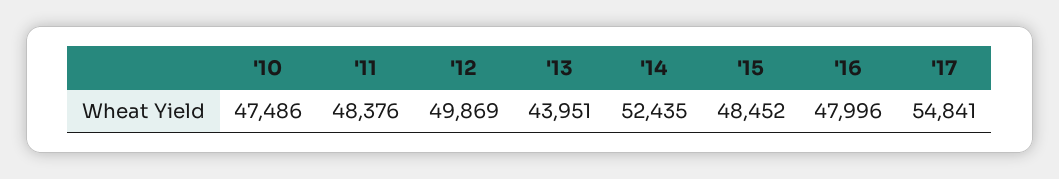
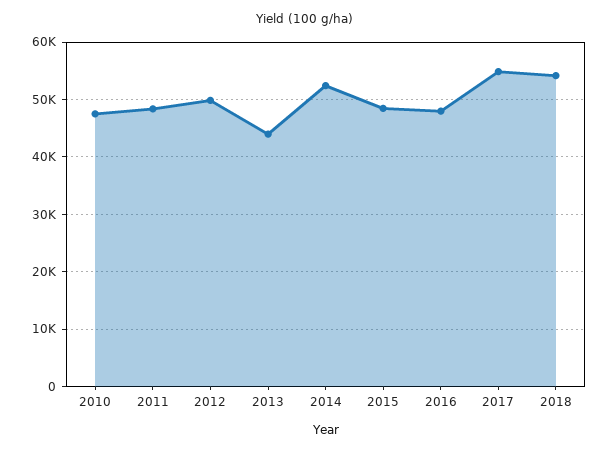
2018: none -> 54000

